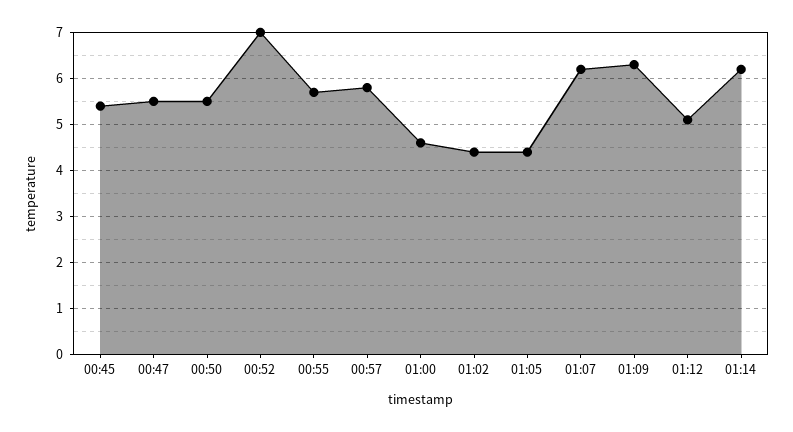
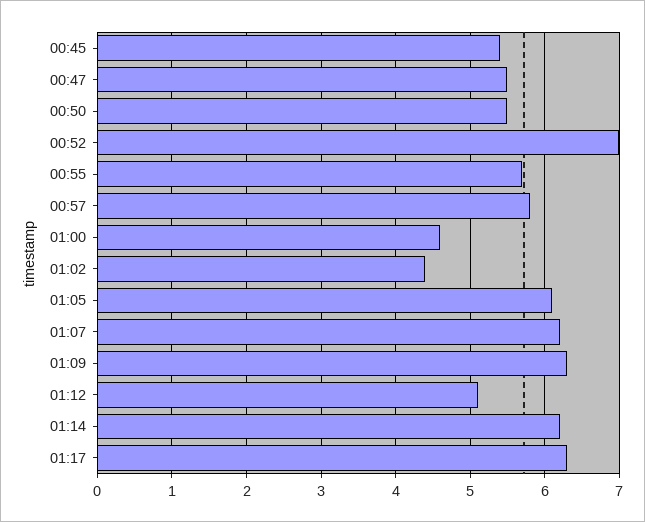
01:05: 4.5 -> 6.1
01:17: none -> 6.3

